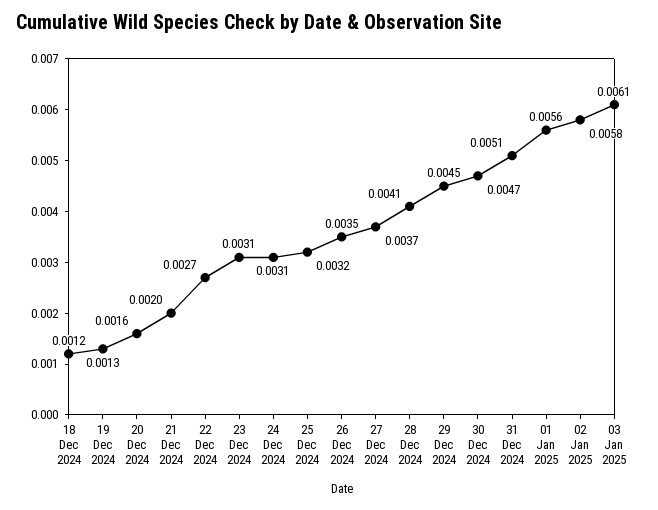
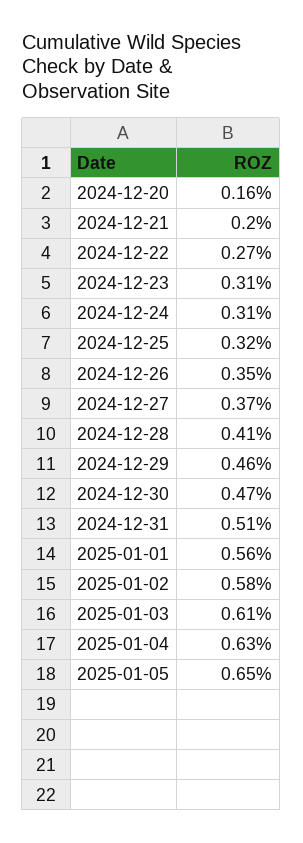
18 Dec 2024: 0.0012 -> none
19 Dec 2024: 0.0013 -> none
29 Dec 2024: 0.0045 -> 0.0046
2025-01-04: none -> 0.0063
2025-01-05: none -> 0.0065

